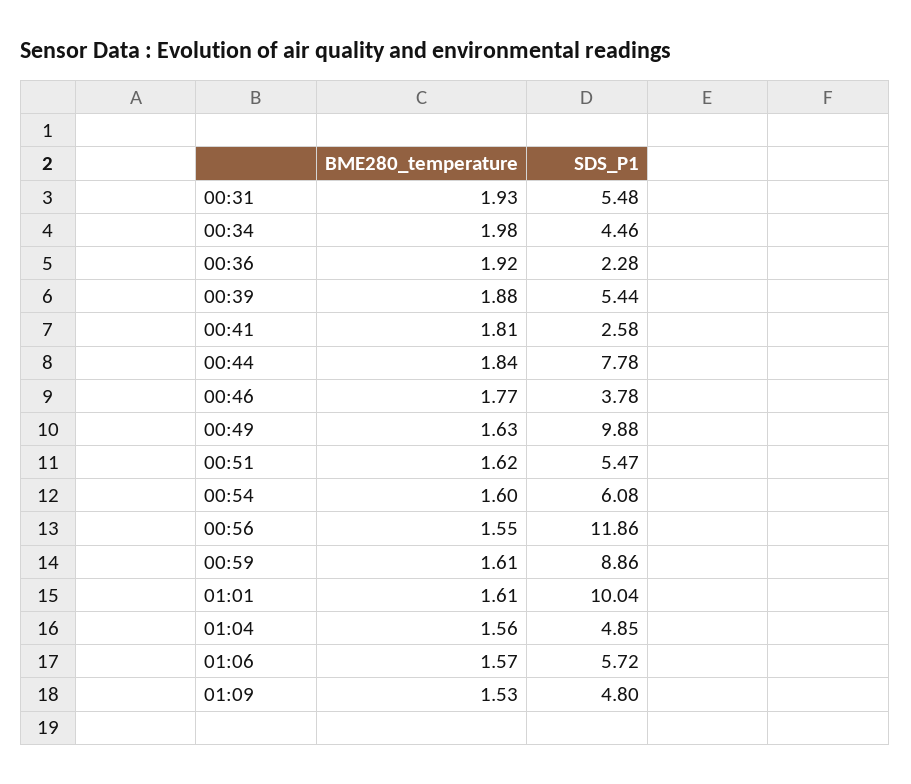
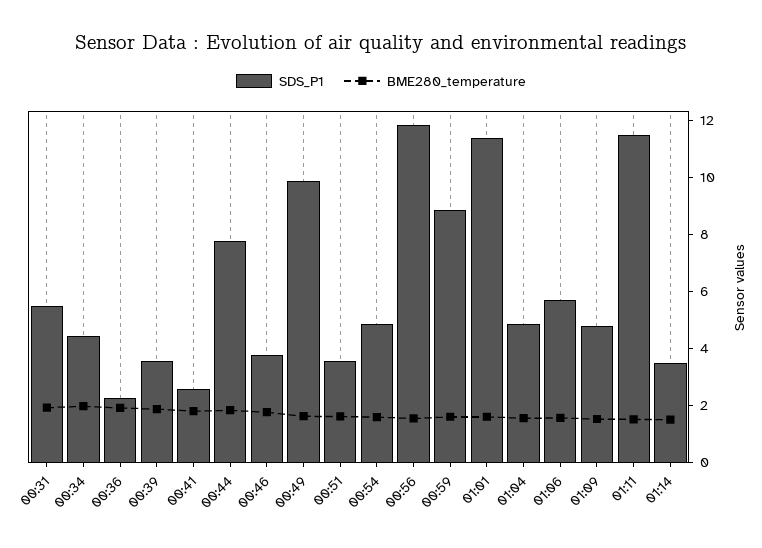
SDS_P1, 00:39: 5.44 -> 3.5
SDS_P1, 00:51: 5.47 -> 3.5
SDS_P1, 00:54: 6.08 -> 5
SDS_P1, 01:01: 10.04 -> 11.5
SDS_P1, 01:11: none -> 11.5
BME280_temperature, 01:11: none -> 1.5
SDS_P1, 01:14: none -> 3.5
BME280_temperature, 01:14: none -> 1.5

